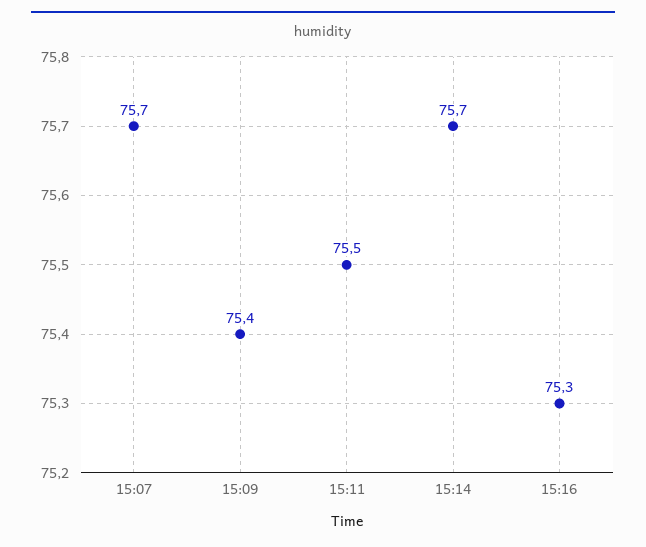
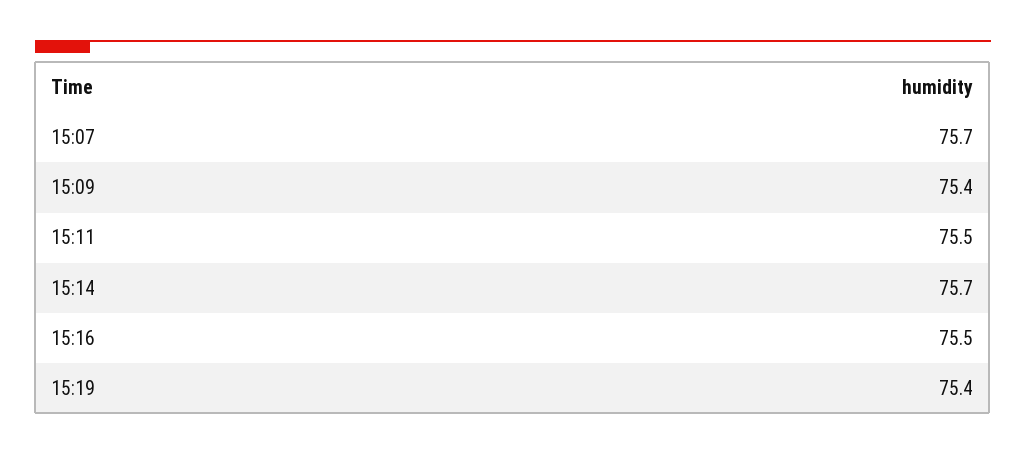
15:16: 75.3 -> 75.5
15:19: none -> 75.4

